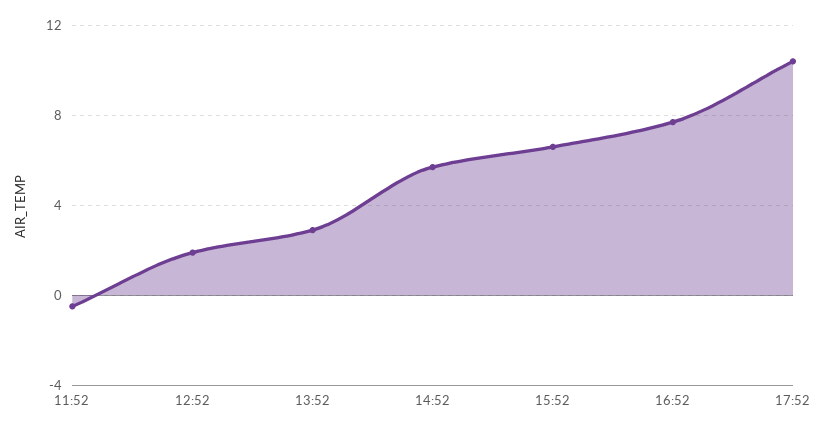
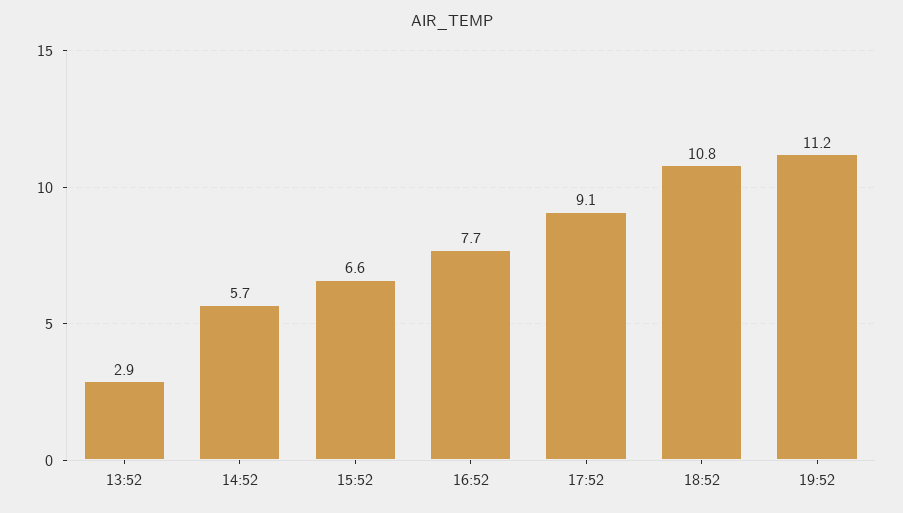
11:52: -0.5 -> none
12:52: 2 -> none
17:52: 10.5 -> 9.1
18:52: none -> 10.8
19:52: none -> 11.2

